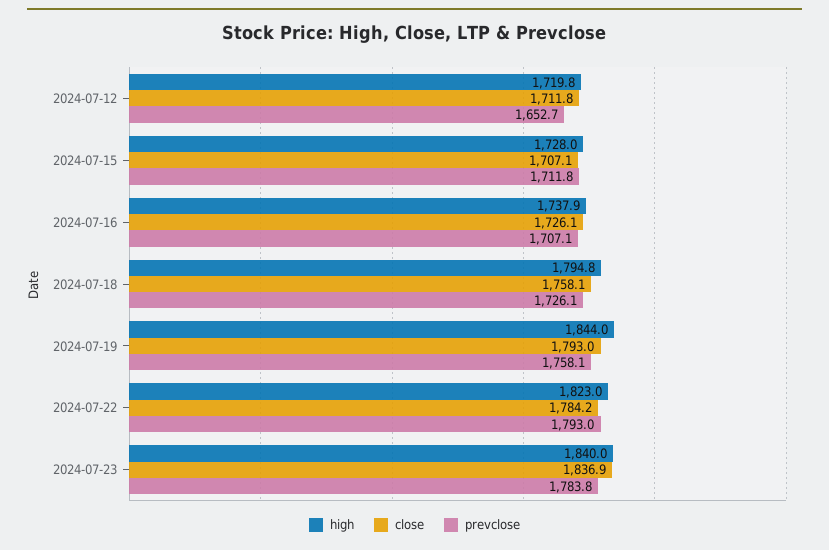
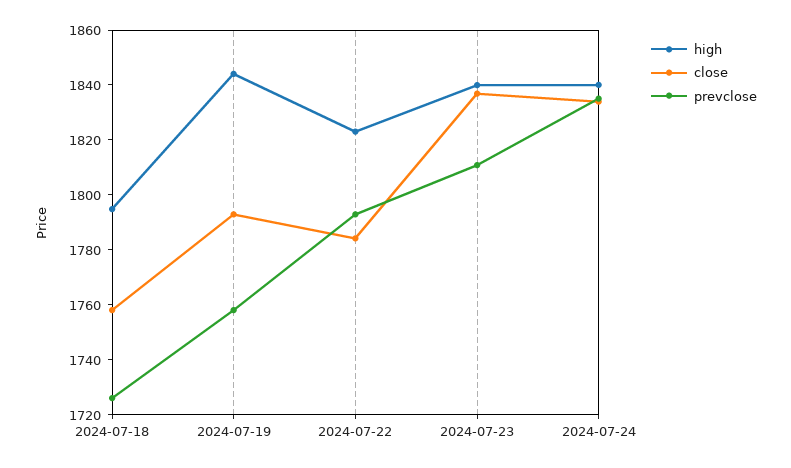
high, 2024-07-12: 1719.8 -> none
close, 2024-07-12: 1711.8 -> none
prevclose, 2024-07-12: 1652.7 -> none
high, 2024-07-15: 1728 -> none
close, 2024-07-15: 1707.1 -> none
prevclose, 2024-07-15: 1711.8 -> none
high, 2024-07-16: 1737.9 -> none
close, 2024-07-16: 1726.1 -> none
prevclose, 2024-07-16: 1707.1 -> none
prevclose, 2024-07-23: 1783.8 -> 1810
high, 2024-07-24: none -> 1840
close, 2024-07-24: none -> 1835
prevclose, 2024-07-24: none -> 1835

